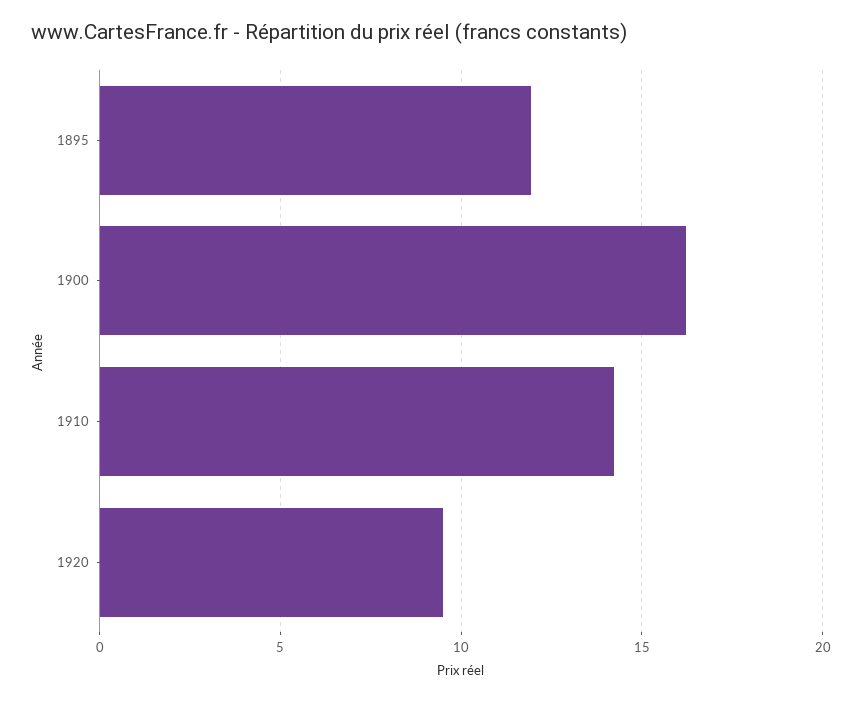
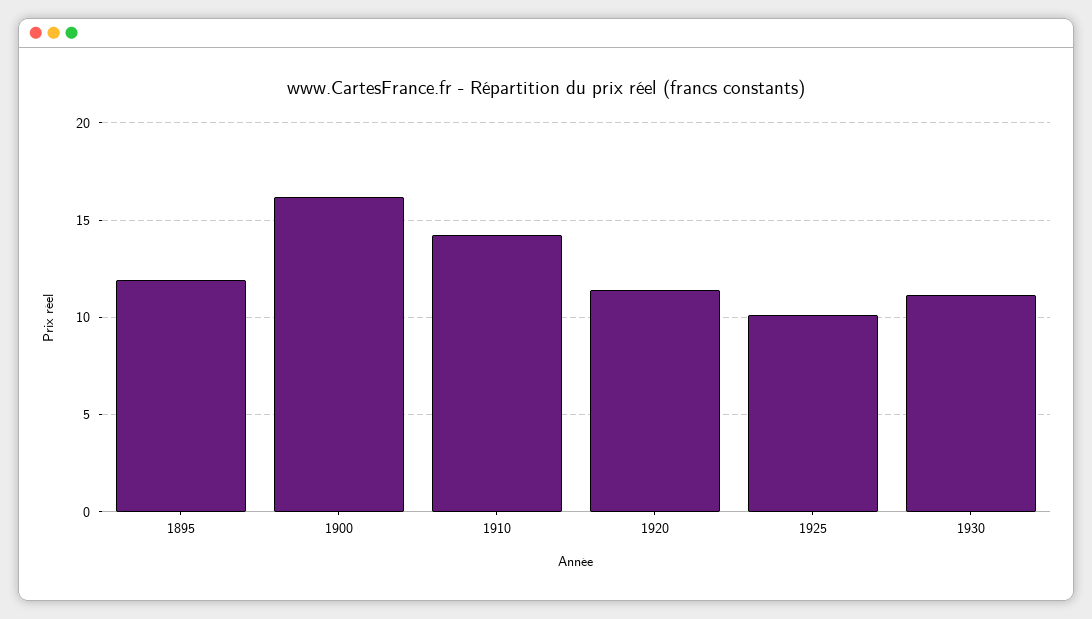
1920: 9.5 -> 11.5
1925: none -> 10
1930: none -> 11

